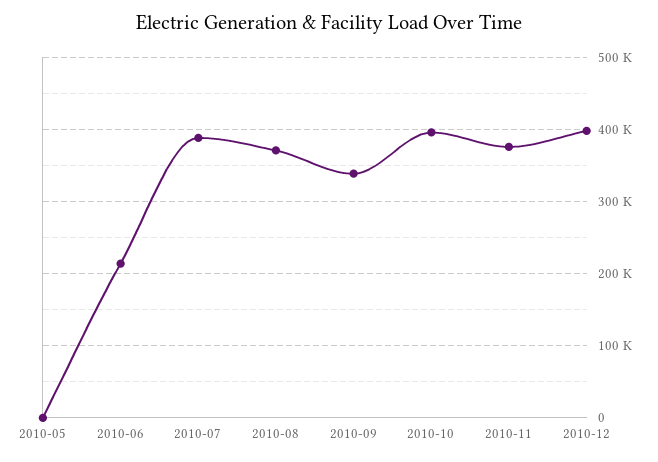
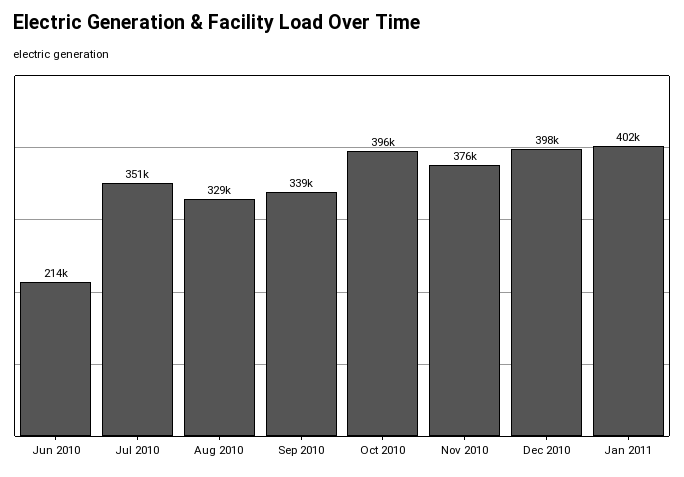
2010-05: 0 -> none
2010-07: 390000 -> 351000
2010-08: 370000 -> 329000
Jan 2011: none -> 402000

